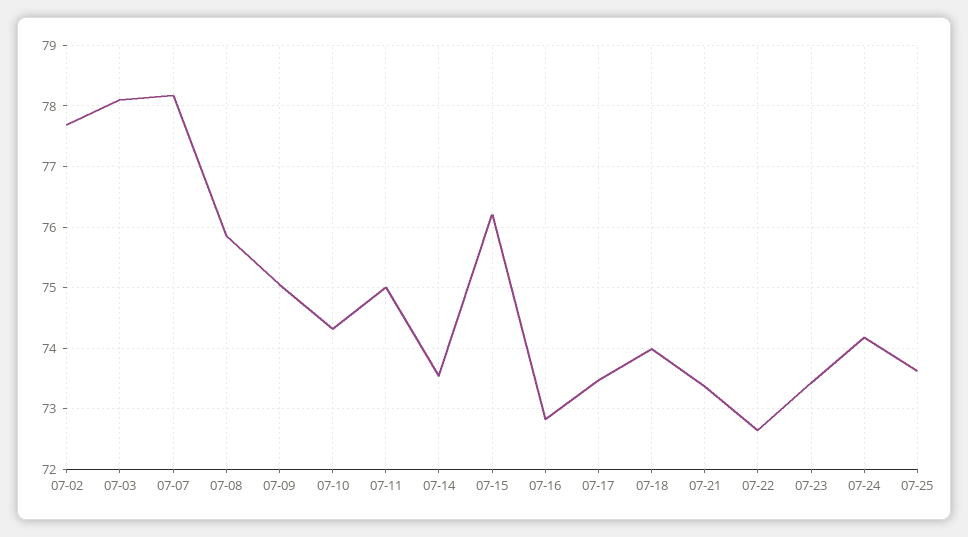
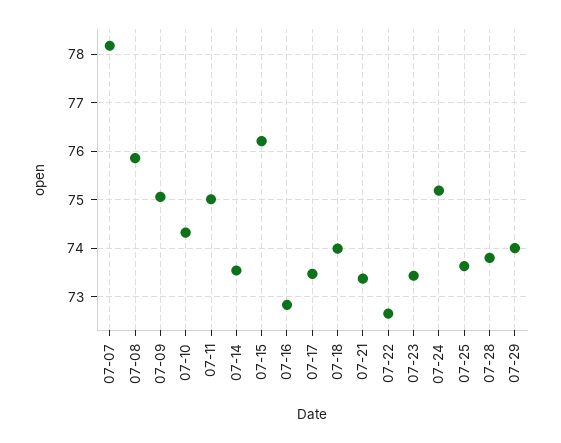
07-02: 77.7 -> none
07-03: 78.1 -> none
07-24: 74.2 -> 75.2
07-28: none -> 73.8
07-29: none -> 74

